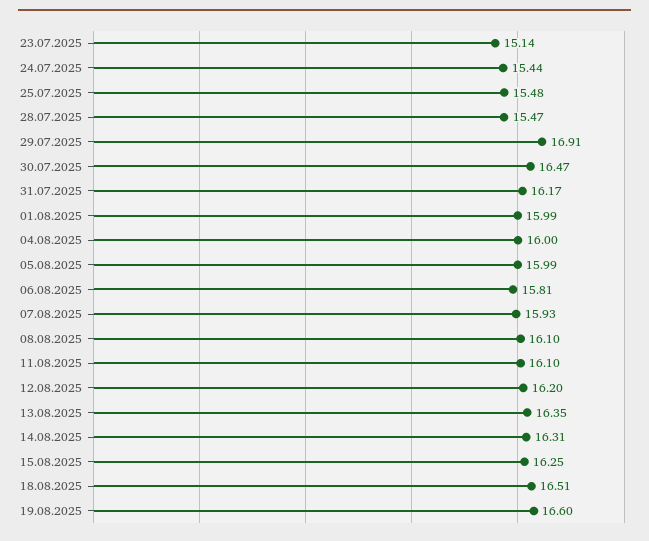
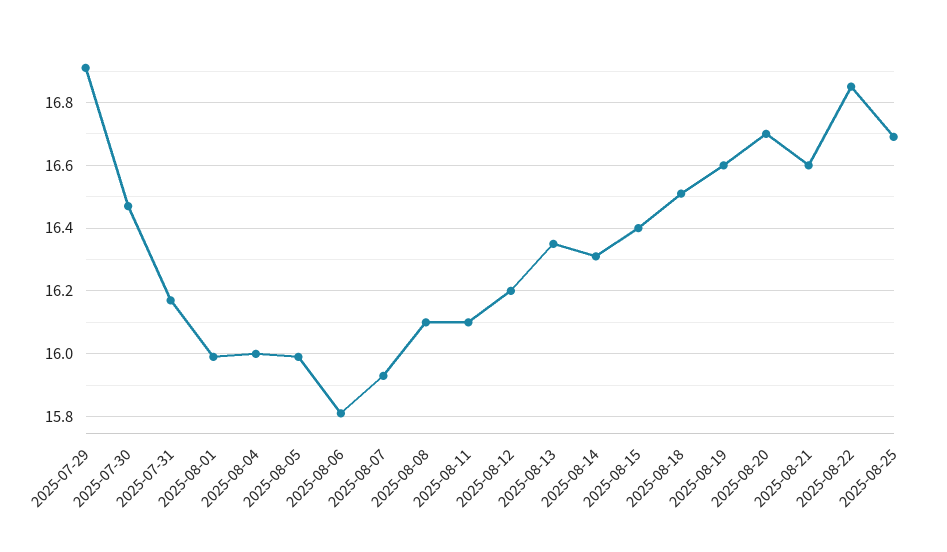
23.07.2025: 15.14 -> none
24.07.2025: 15.44 -> none
25.07.2025: 15.48 -> none
28.07.2025: 15.47 -> none
15.08.2025: 16.25 -> 16.4
2025-08-20: none -> 16.7
2025-08-21: none -> 16.6
2025-08-22: none -> 16.85
2025-08-25: none -> 16.7

